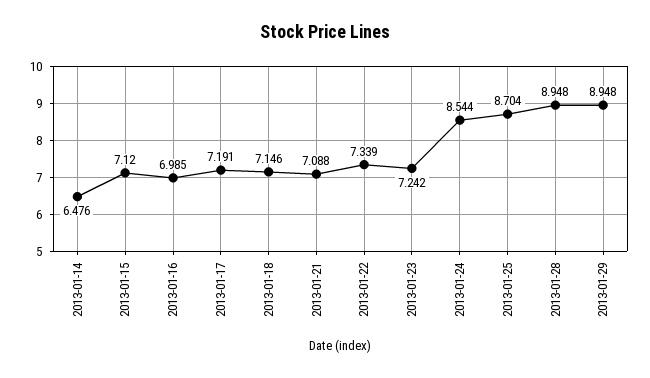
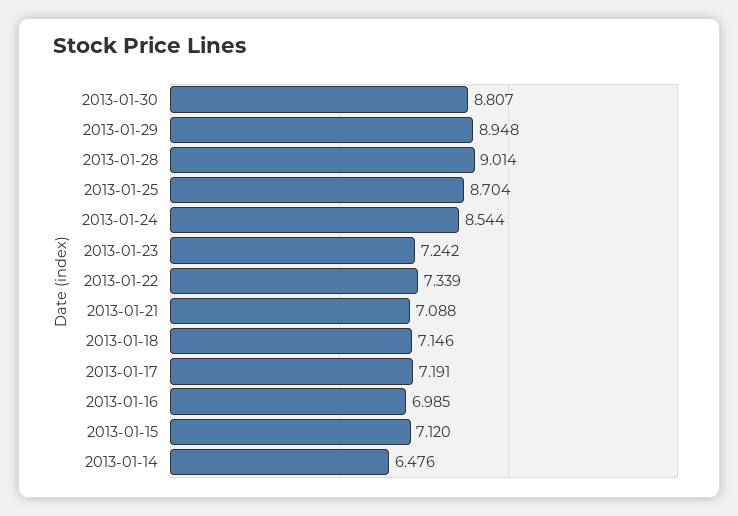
2013-01-28: 8.948 -> 9.014
2013-01-30: none -> 8.807

